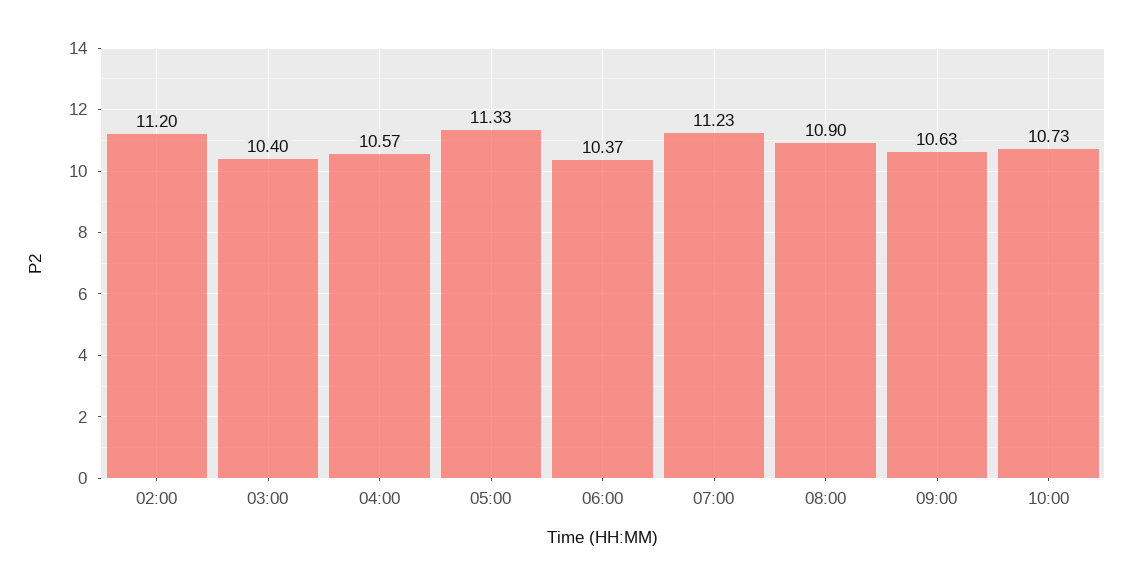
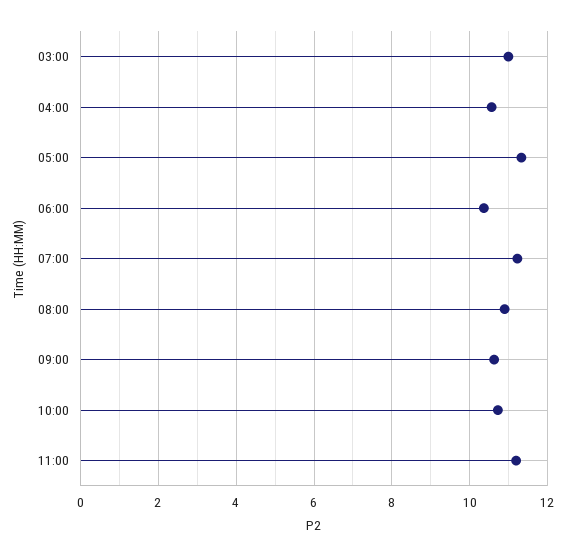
02:00: 11.2 -> none
03:00: 10.4 -> 11
11:00: none -> 11.2

